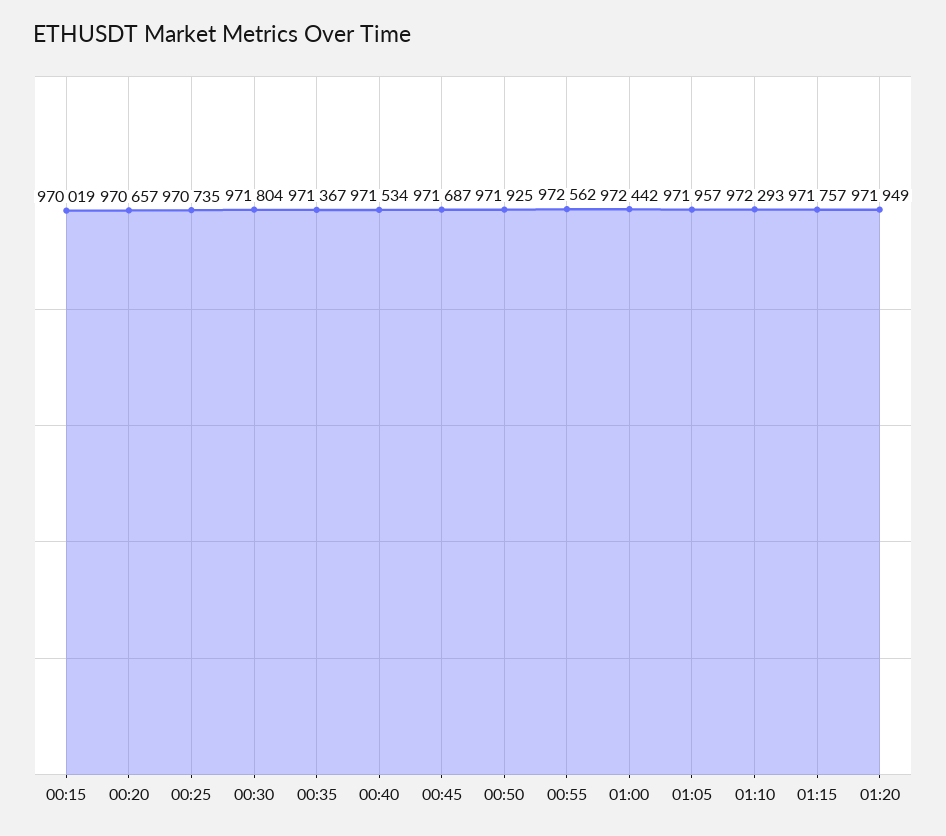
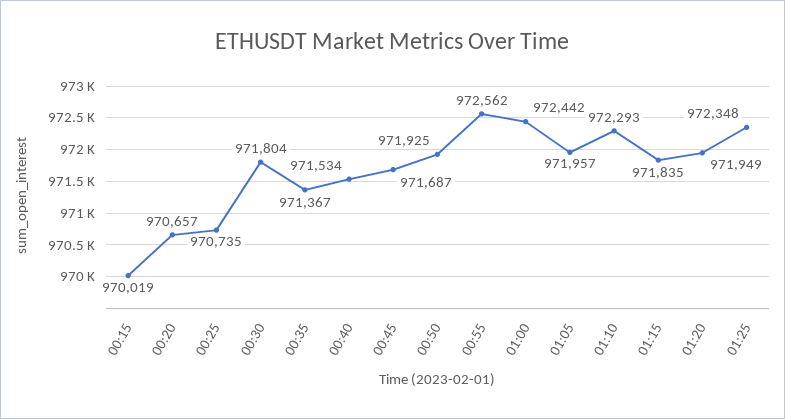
01:15: 971757 -> 971835
01:25: none -> 972348

